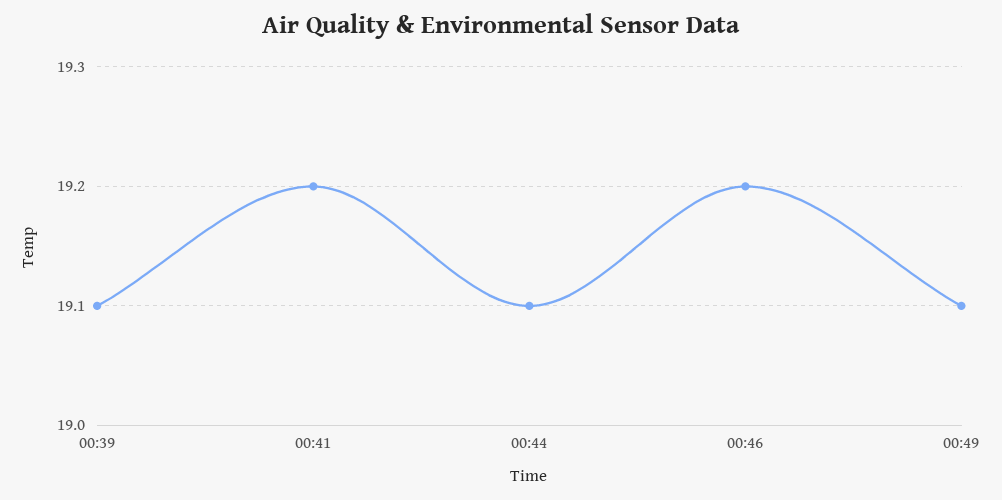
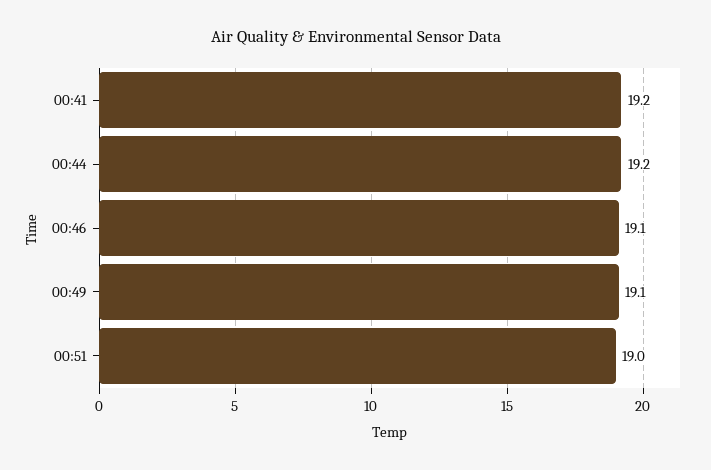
00:39: 19.1 -> none
00:44: 19.1 -> 19.2
00:46: 19.2 -> 19.1
00:51: none -> 19

